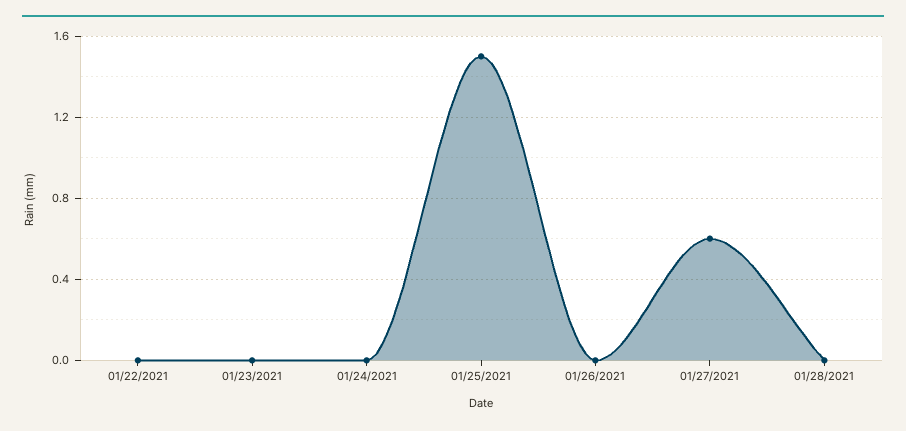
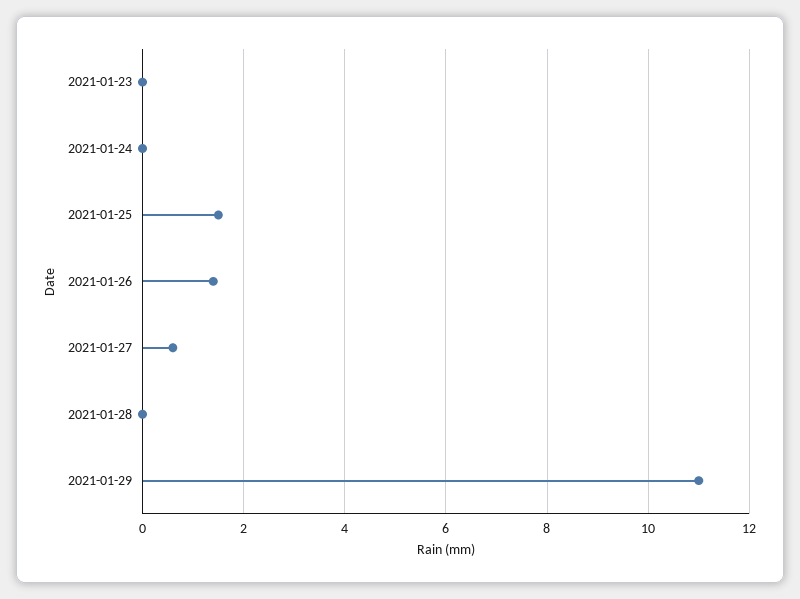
01/22/2021: 0 -> none
01/26/2021: 0 -> 1.5
2021-01-29: none -> 11

